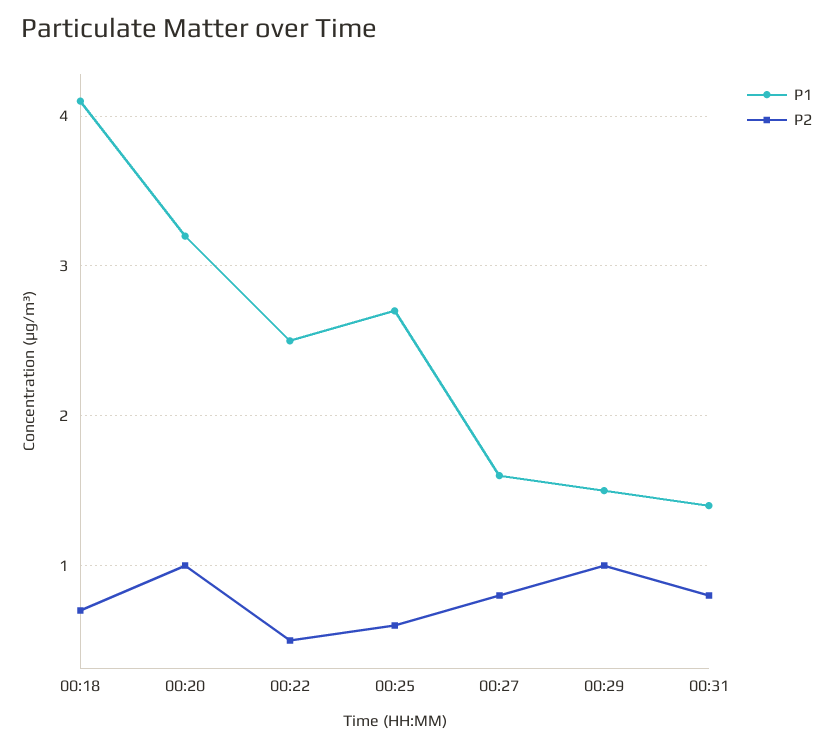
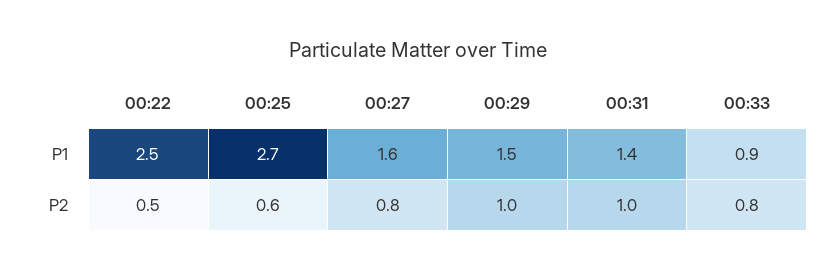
P1, 00:18: 4.1 -> none
P2, 00:18: 0.7 -> none
P1, 00:20: 3.2 -> none
P2, 00:20: 1 -> none
P2, 00:31: 0.8 -> 1
P1, 00:33: none -> 0.9
P2, 00:33: none -> 0.8

